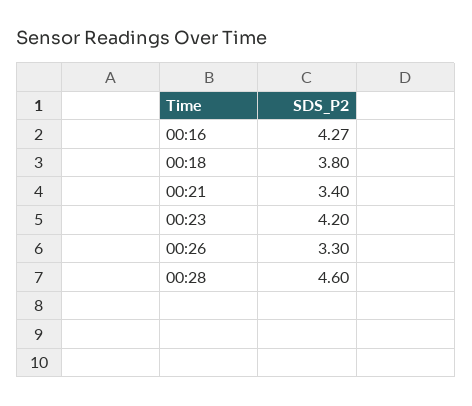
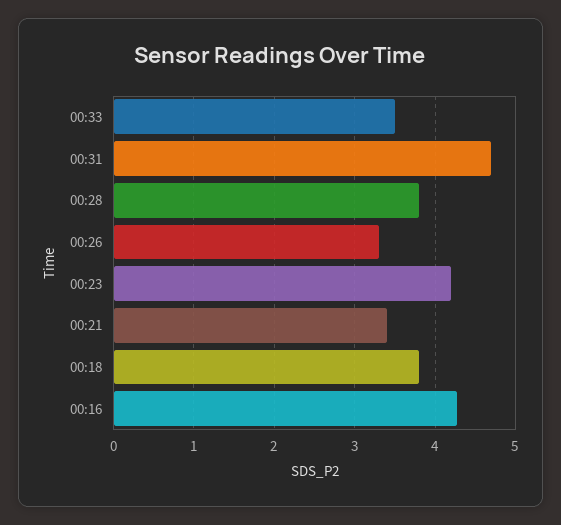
00:28: 4.6 -> 3.8
00:33: none -> 3.5
00:31: none -> 4.7

